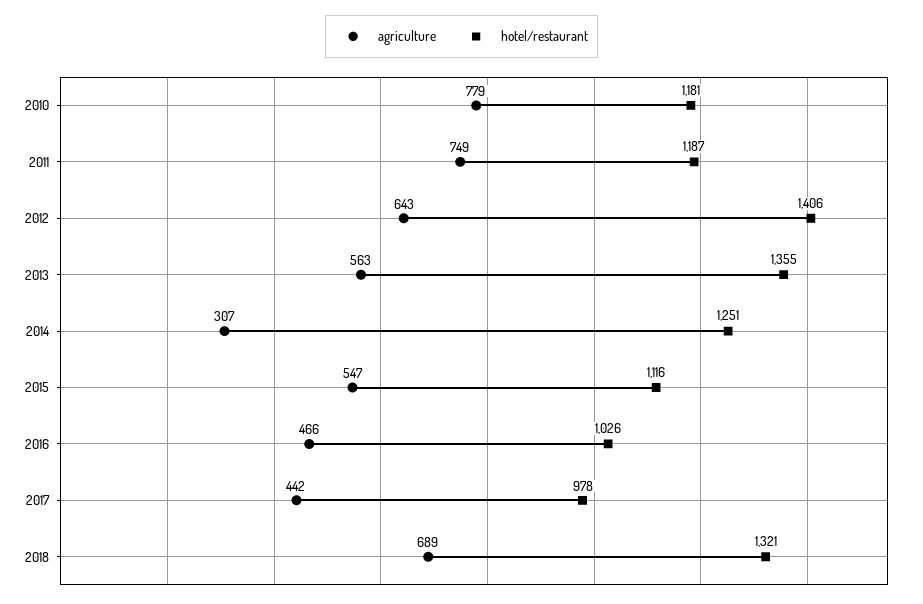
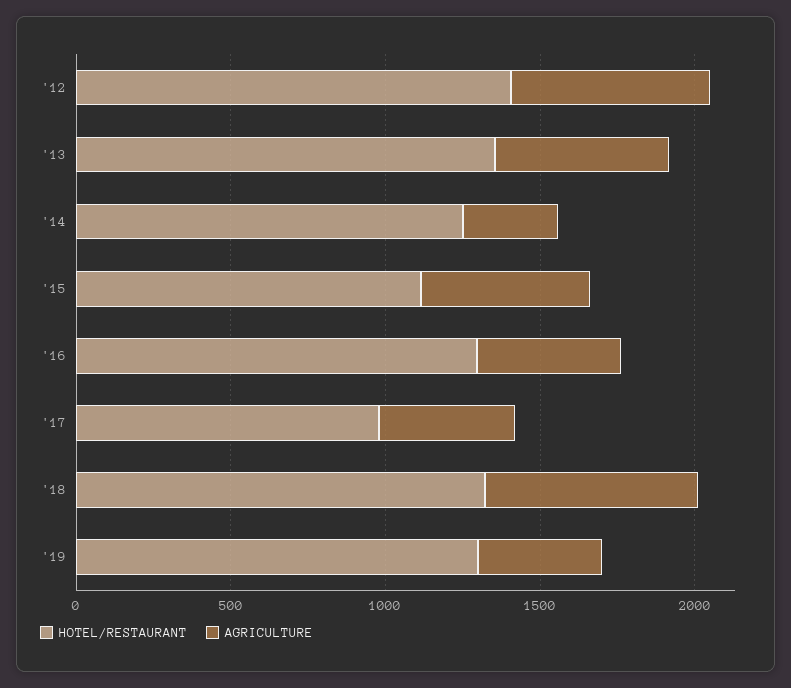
agriculture, 2010: 779 -> none
hotel/restaurant, 2010: 1181 -> none
agriculture, 2011: 749 -> none
hotel/restaurant, 2011: 1187 -> none
hotel/restaurant, 2016: 1026 -> 1300
hotel/restaurant, '19: none -> 1300
agriculture, '19: none -> 400

